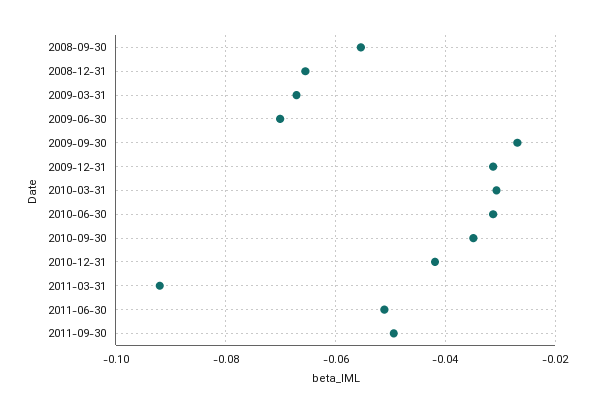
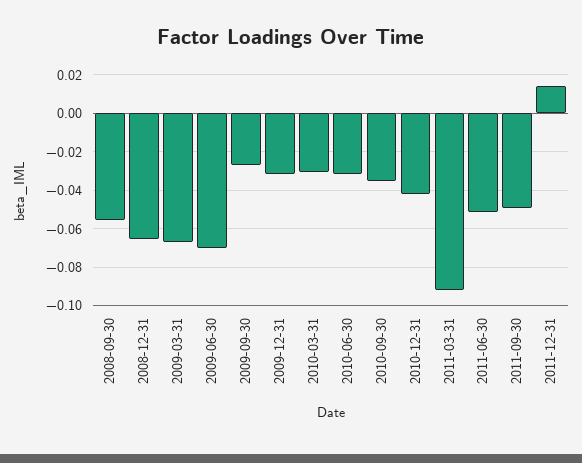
2011-12-31: none -> 0.015

